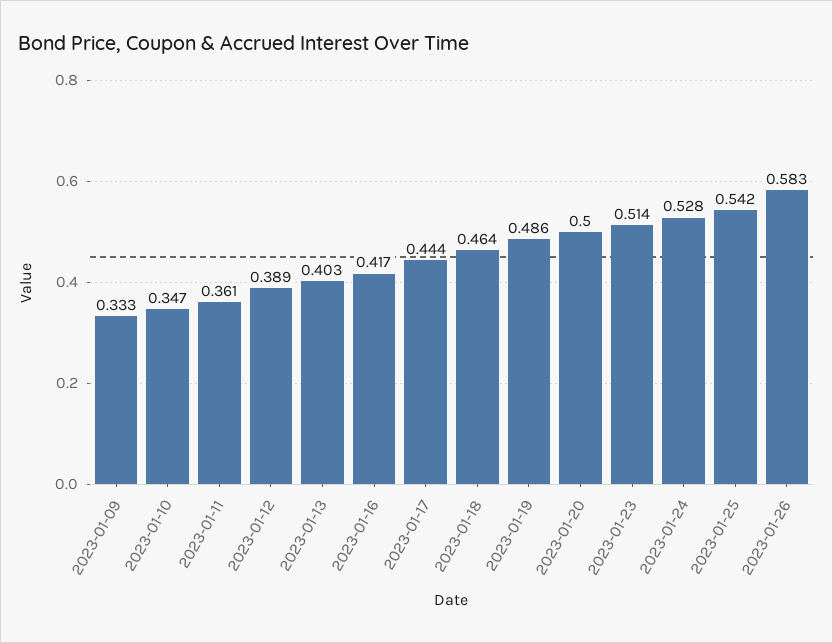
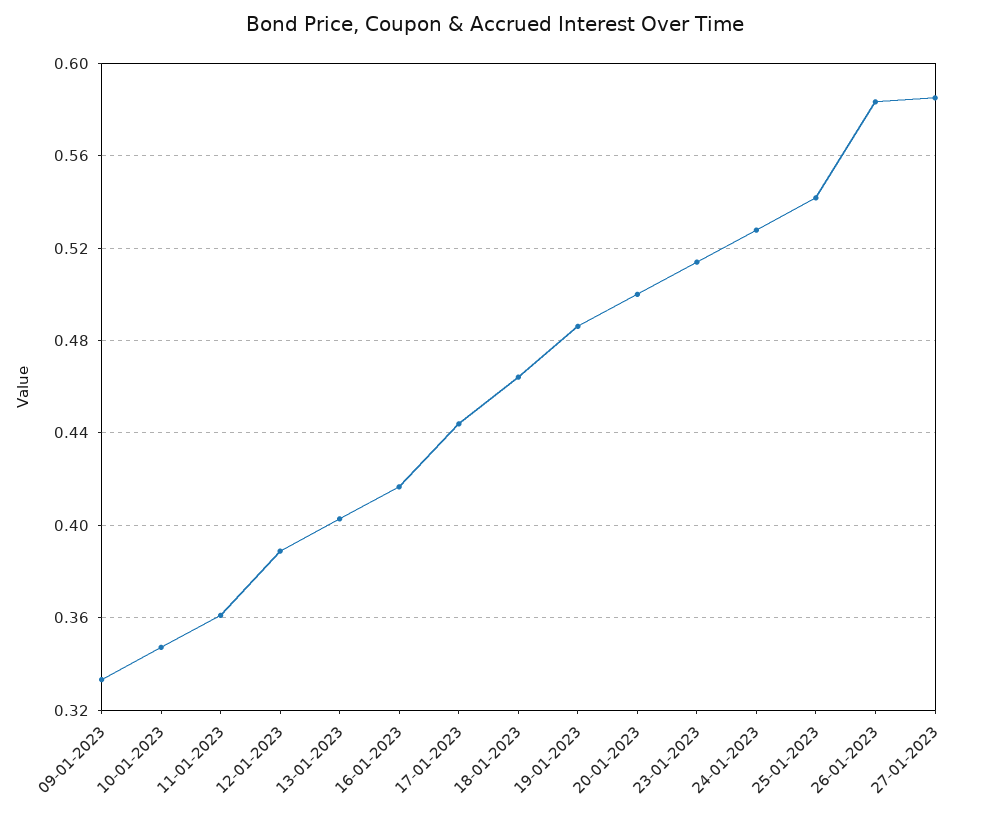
27-01-2023: none -> 0.585

